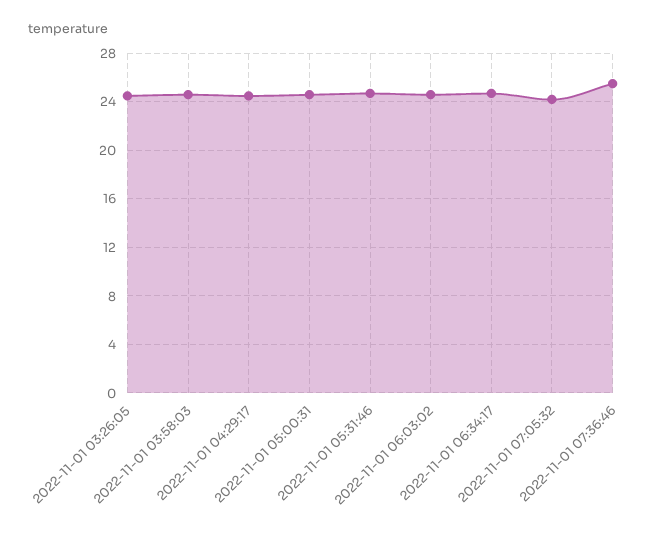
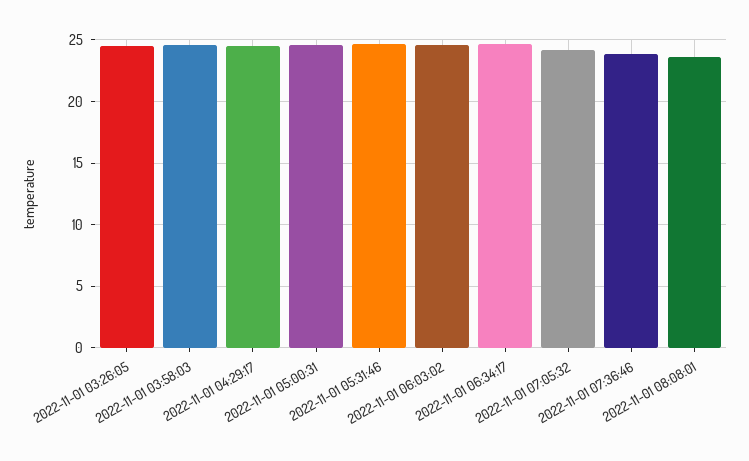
2022-11-01 07:36:46: 25.5 -> 24
2022-11-01 08:08:01: none -> 23.5

